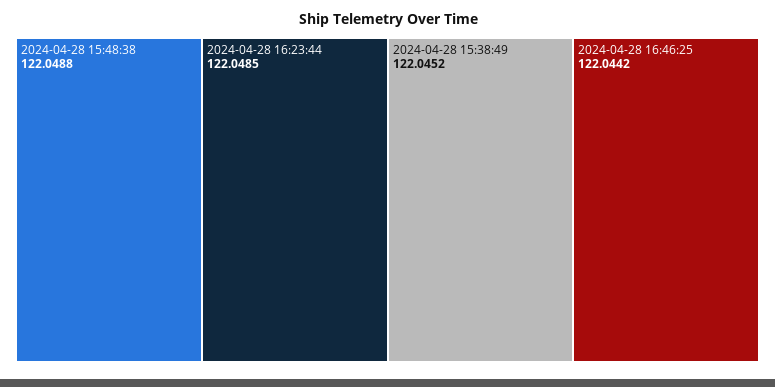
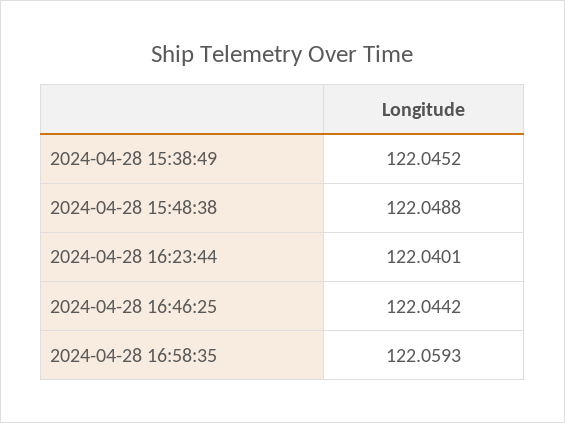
2024-04-28 16:23:44: 122.0485 -> 122.0401
2024-04-28 16:58:35: none -> 122.0593

